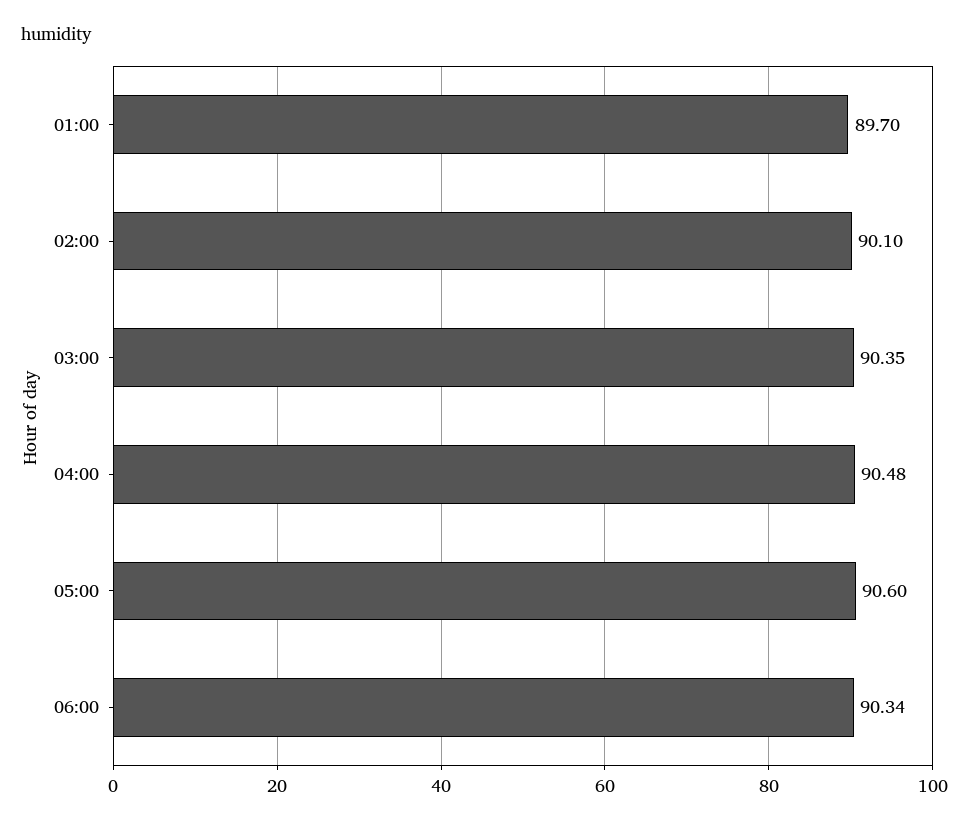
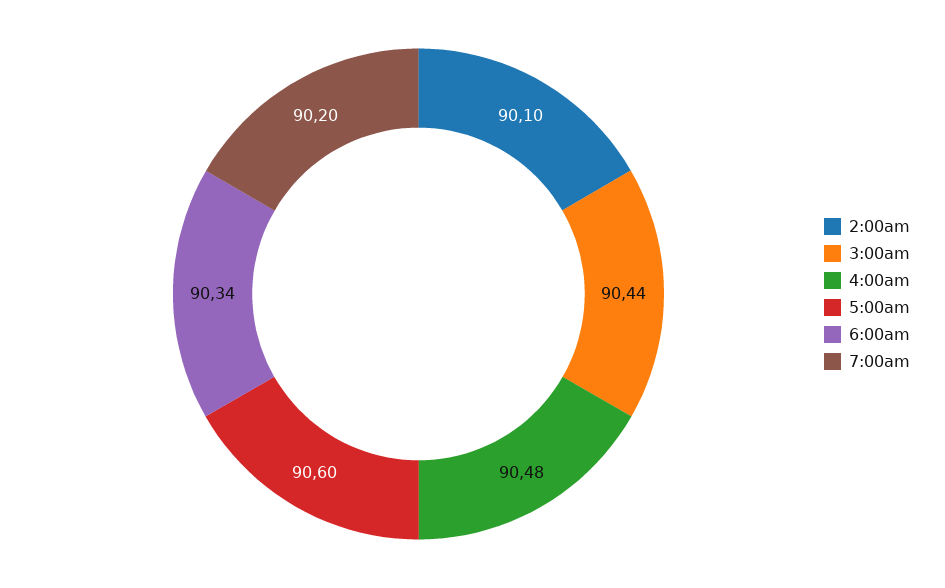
01:00: 89.7 -> none
03:00: 90.35 -> 90.44
7:00am: none -> 90.2

